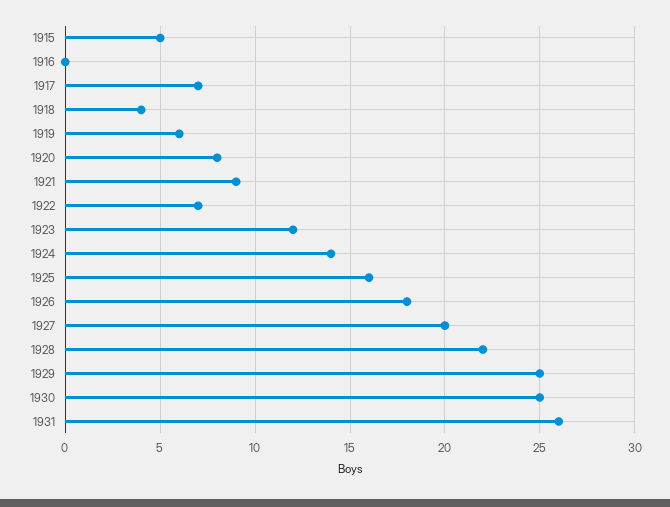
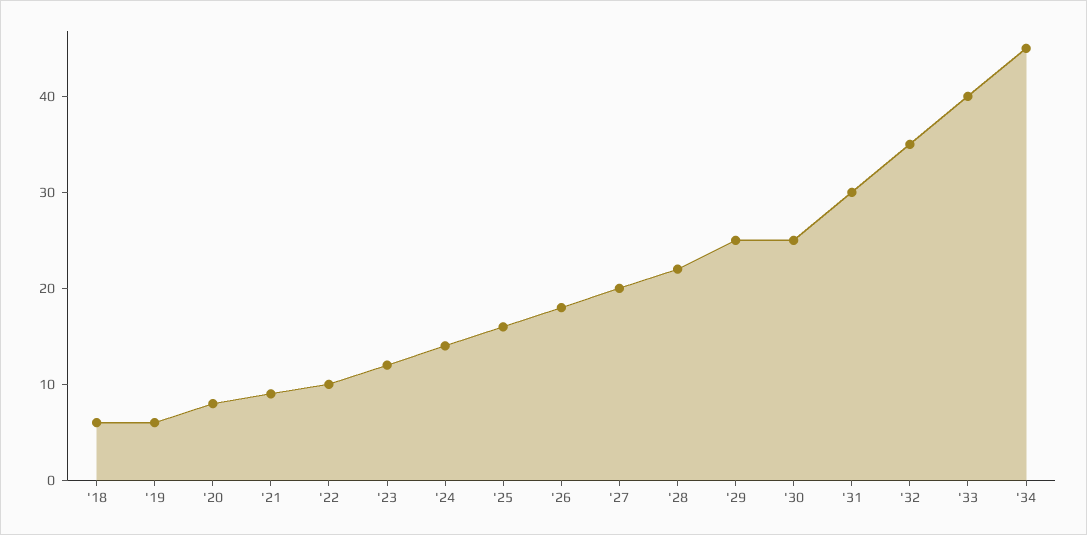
1915: 5 -> none
1916: 0 -> none
1917: 7 -> none
1918: 4 -> 6
1922: 7 -> 10
1931: 26 -> 30
'32: none -> 35
'33: none -> 40
'34: none -> 45

